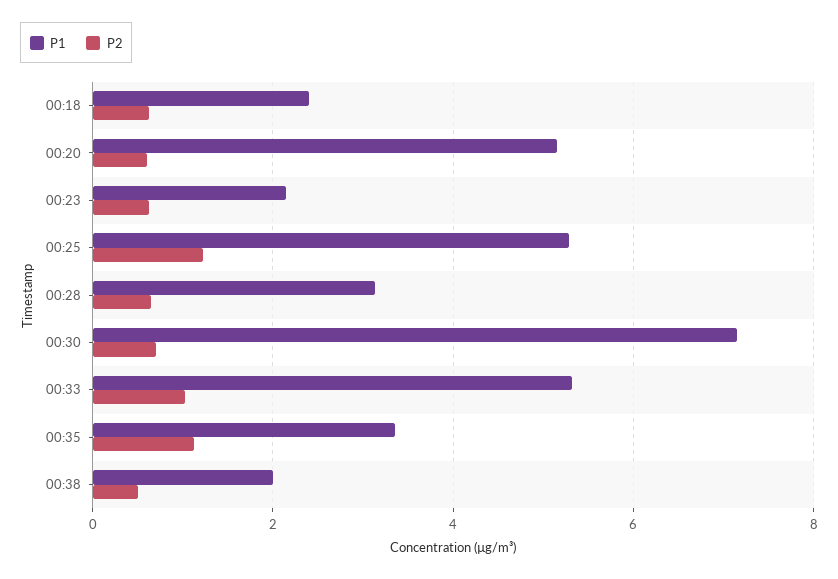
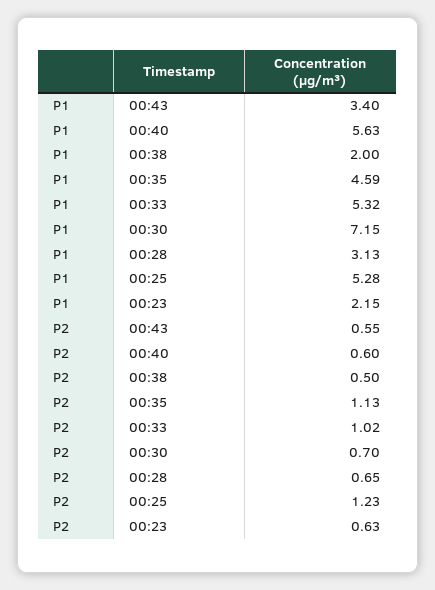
P1, 00:18: 2.4 -> none
P2, 00:18: 0.6 -> none
P1, 00:20: 5.2 -> none
P2, 00:20: 0.6 -> none
P1, 00:35: 3.4 -> 4.59
P1, 00:43: none -> 3.4
P1, 00:40: none -> 5.63
P2, 00:43: none -> 0.55
P2, 00:40: none -> 0.6

